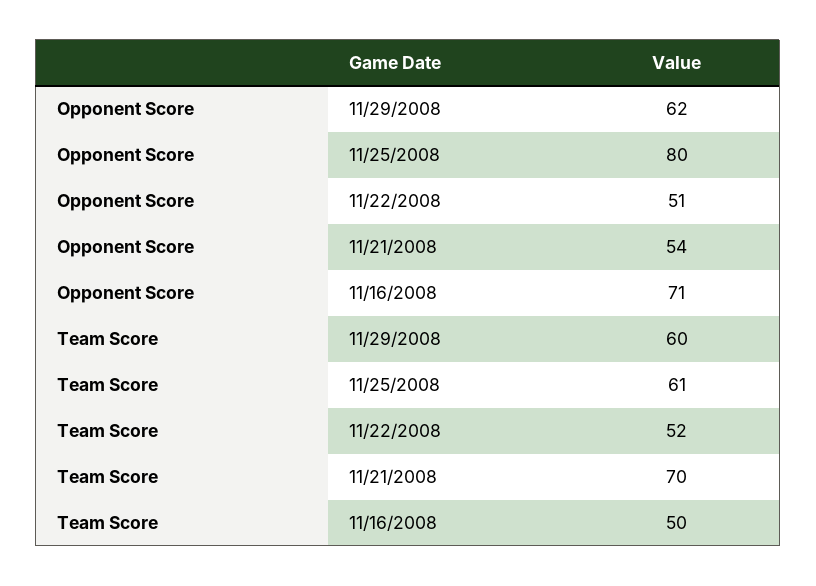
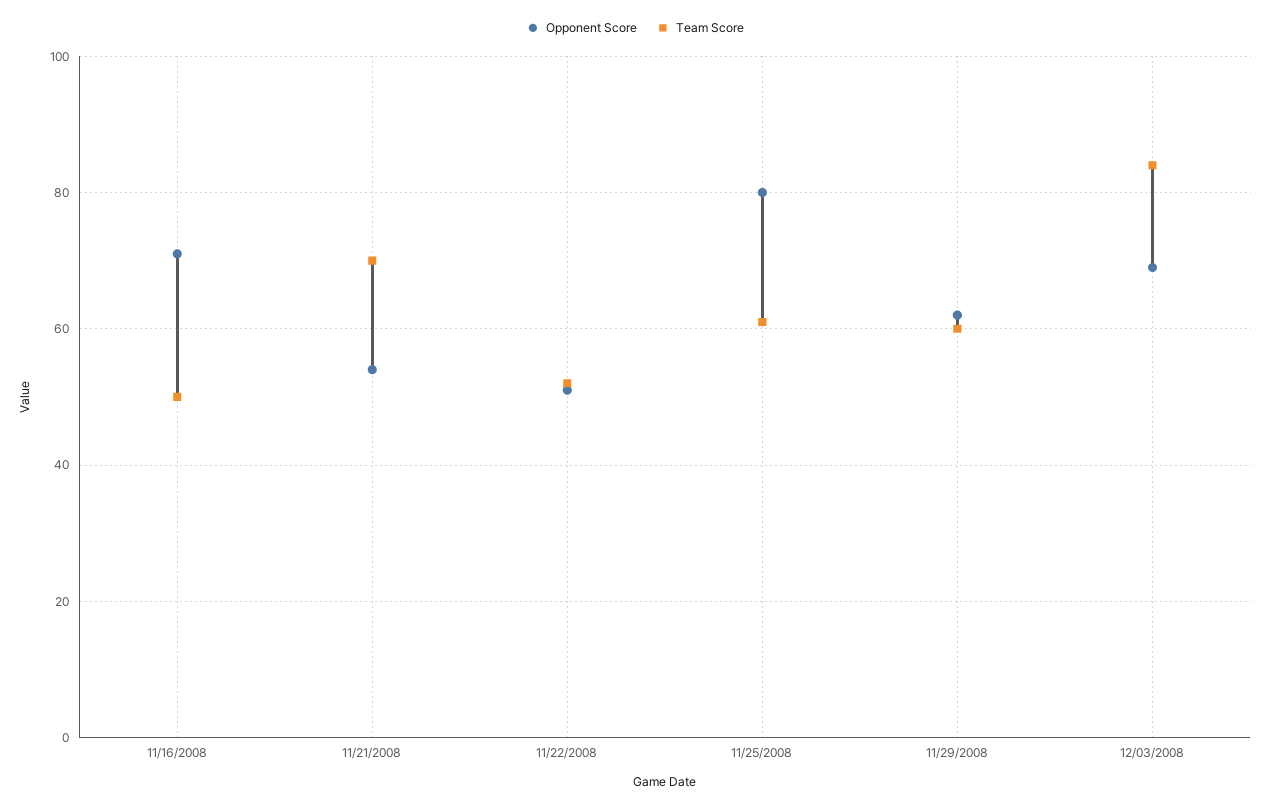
Opponent Score, 12/03/2008: none -> 70
Team Score, 12/03/2008: none -> 85

